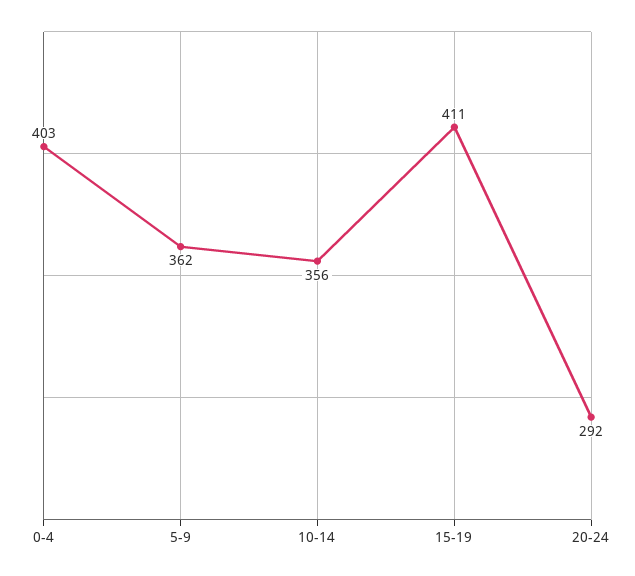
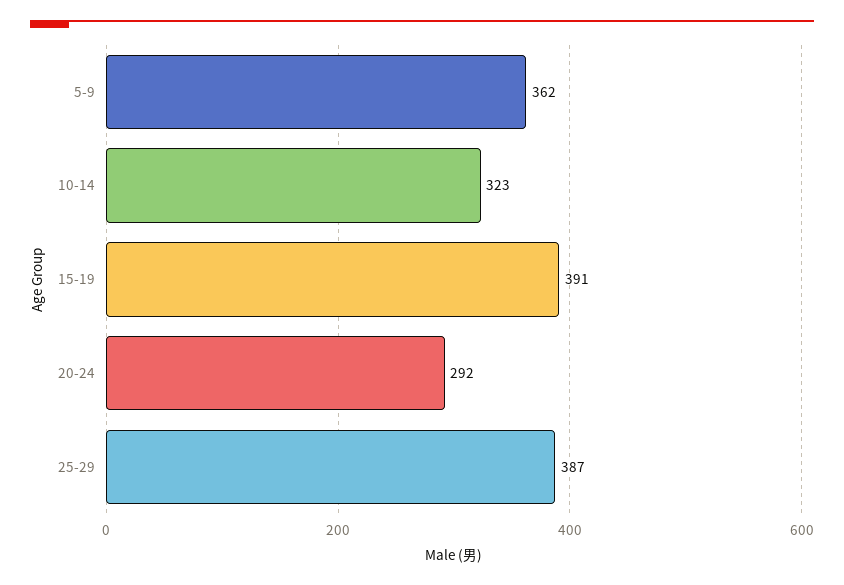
0-4: 403 -> none
10-14: 356 -> 323
15-19: 411 -> 391
25-29: none -> 387

